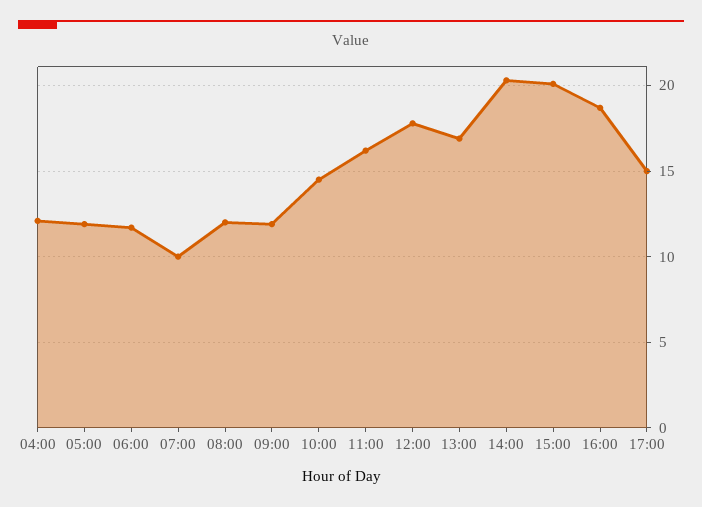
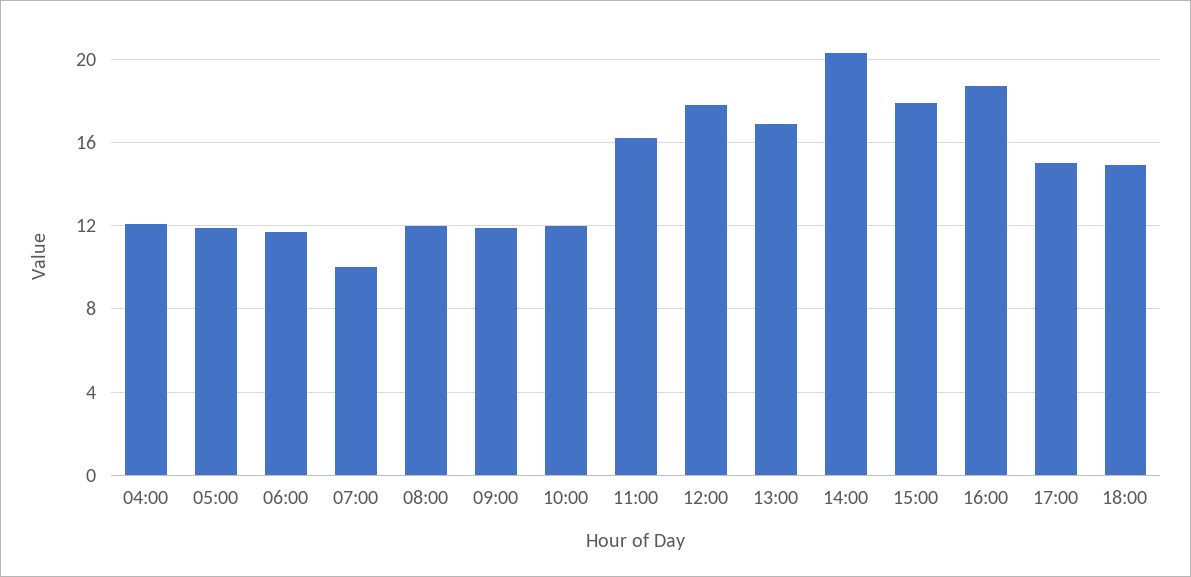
10:00: 14.5 -> 12
15:00: 20 -> 18
18:00: none -> 15

